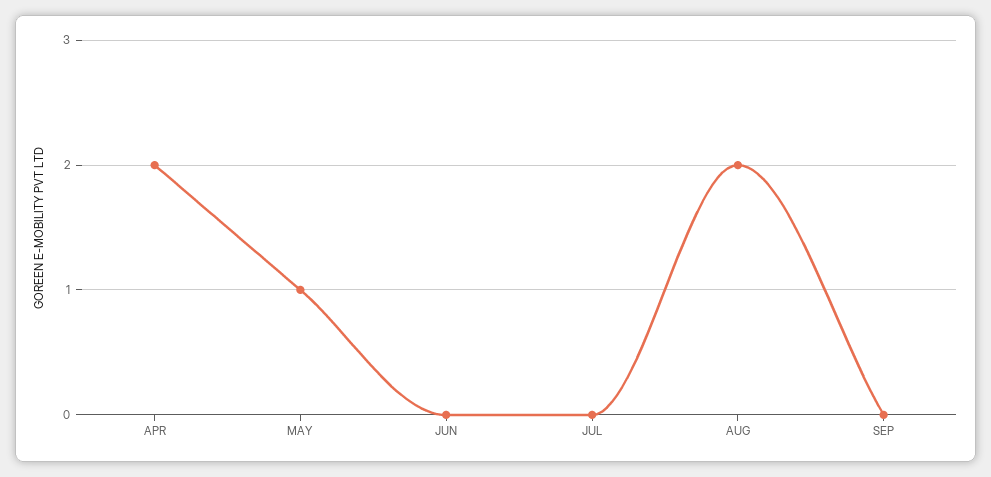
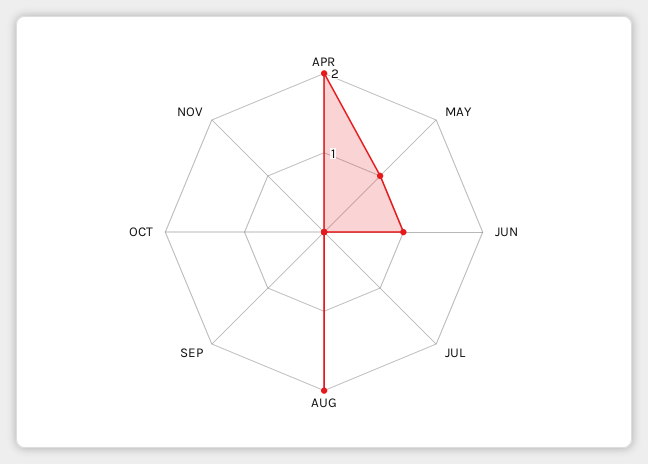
JUN: 0 -> 1
OCT: none -> 0
NOV: none -> 0

